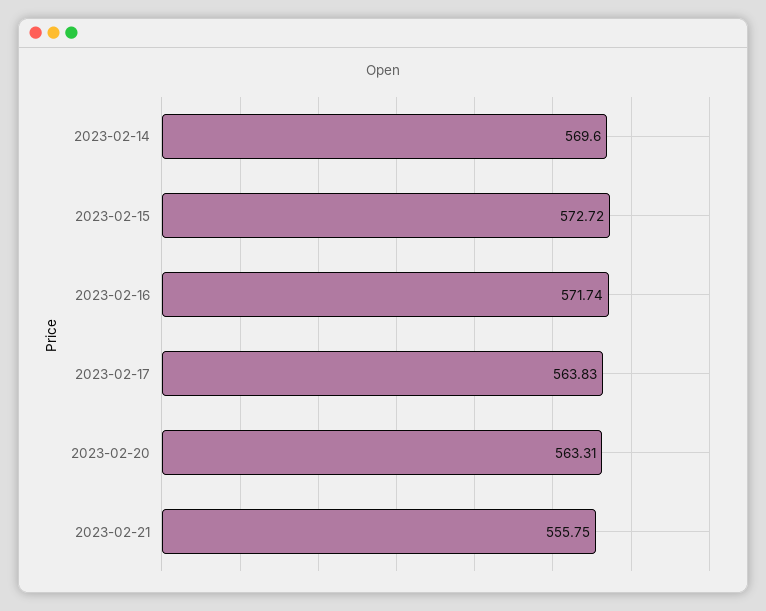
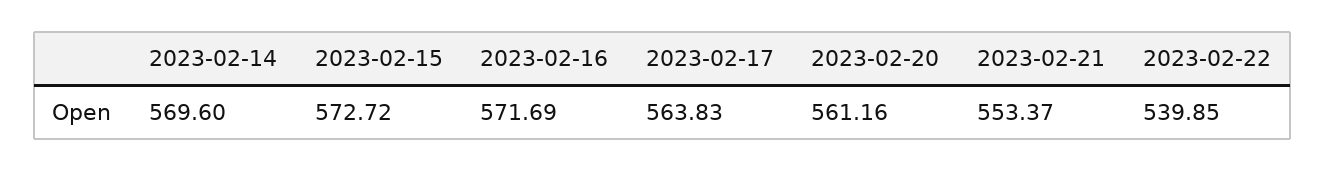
2023-02-16: 571.74 -> 571.69
2023-02-20: 563.31 -> 561.16
2023-02-21: 555.75 -> 553.37
2023-02-22: none -> 539.85

